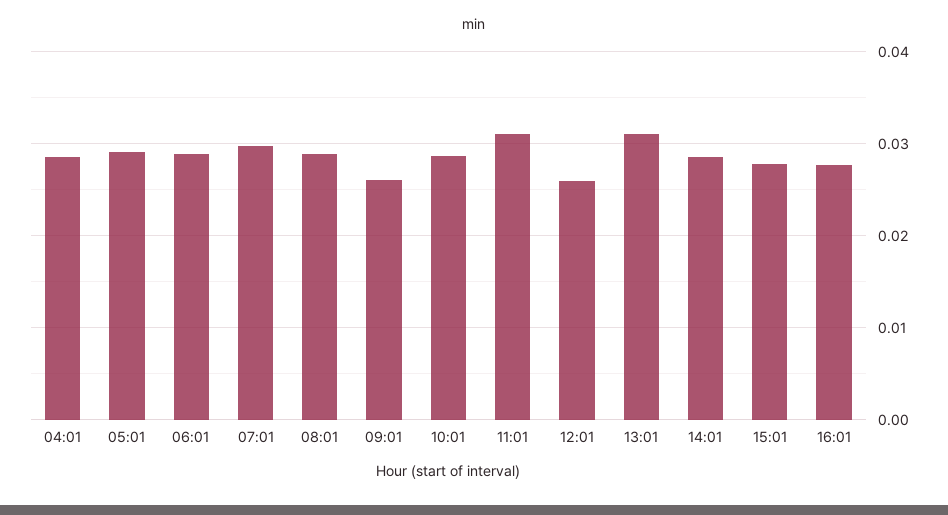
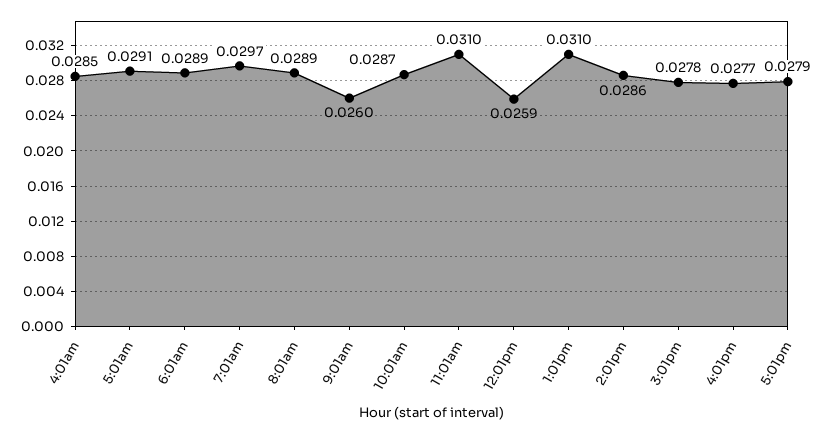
5:01pm: none -> 0.0279

